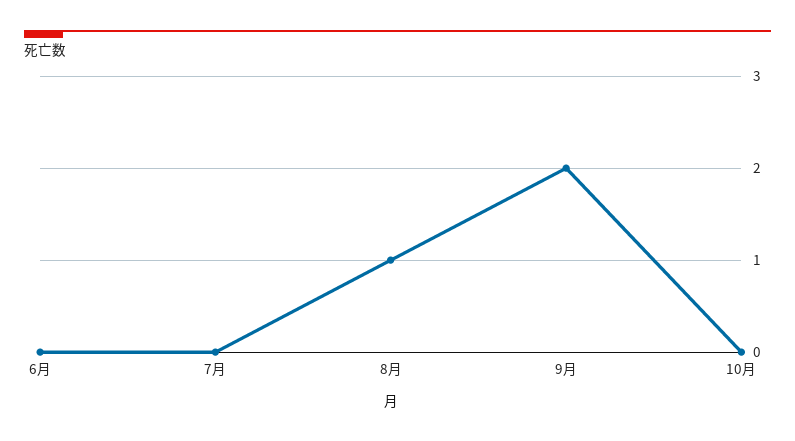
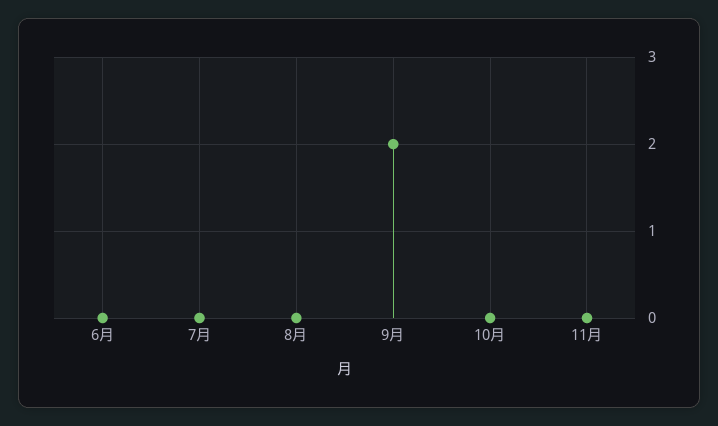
8月: 1 -> 0
11月: none -> 0

